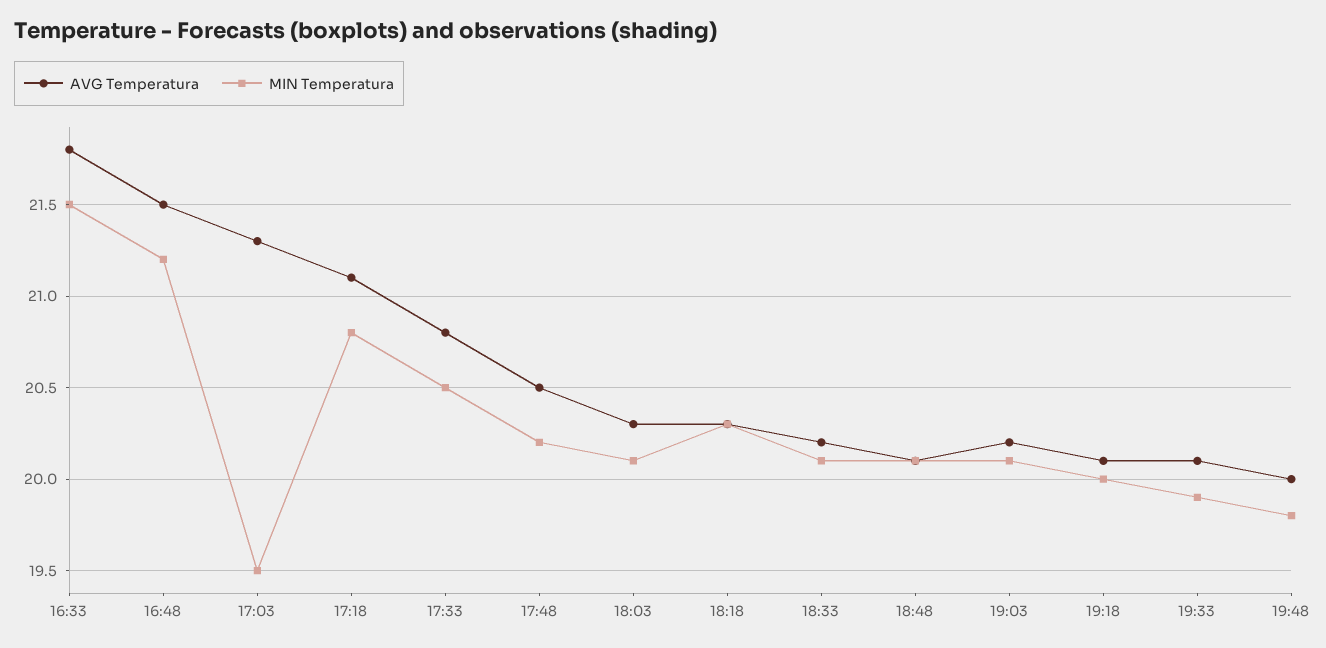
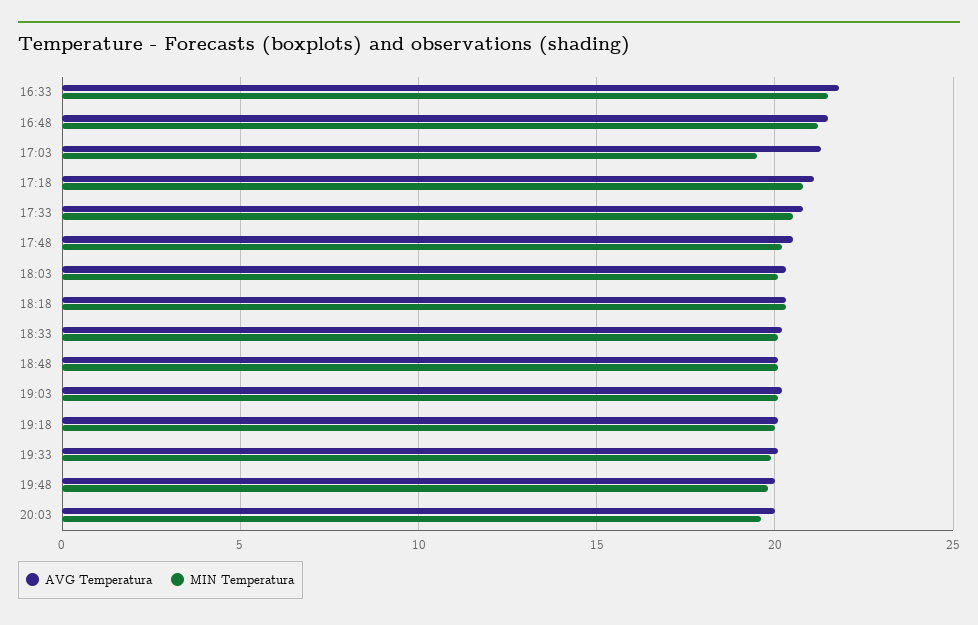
AVG Temperatura, 20:03: none -> 20
MIN Temperatura, 20:03: none -> 19.5

